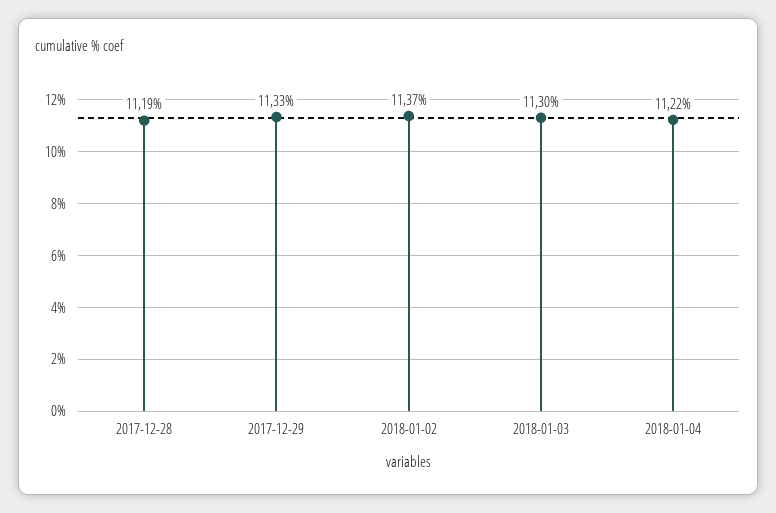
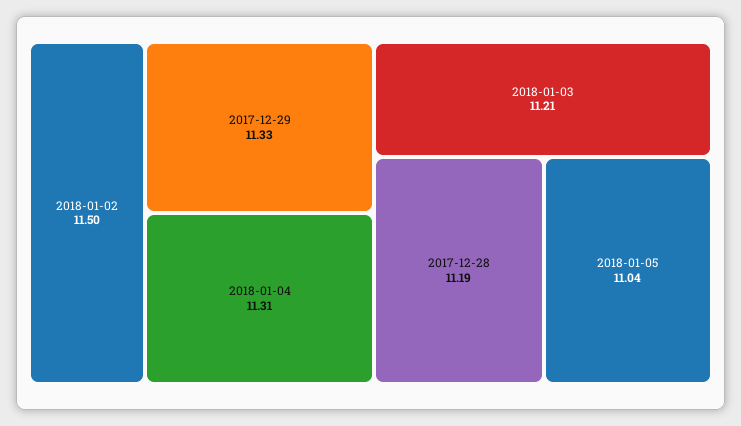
2018-01-02: 11.37 -> 11.5
2018-01-03: 11.3 -> 11.21
2018-01-04: 11.22 -> 11.31
2018-01-05: none -> 11.04

